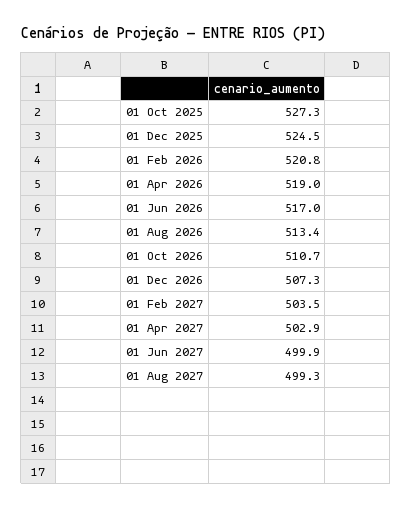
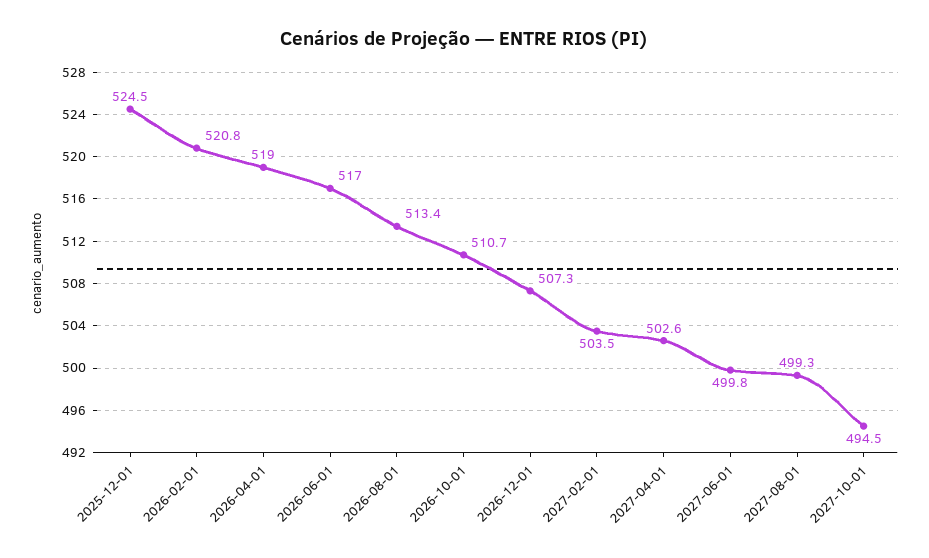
01 Oct 2025: 527.3 -> none
01 Apr 2027: 502.9 -> 502.6
01 Jun 2027: 499.9 -> 499.8
2027-10-01: none -> 494.5

